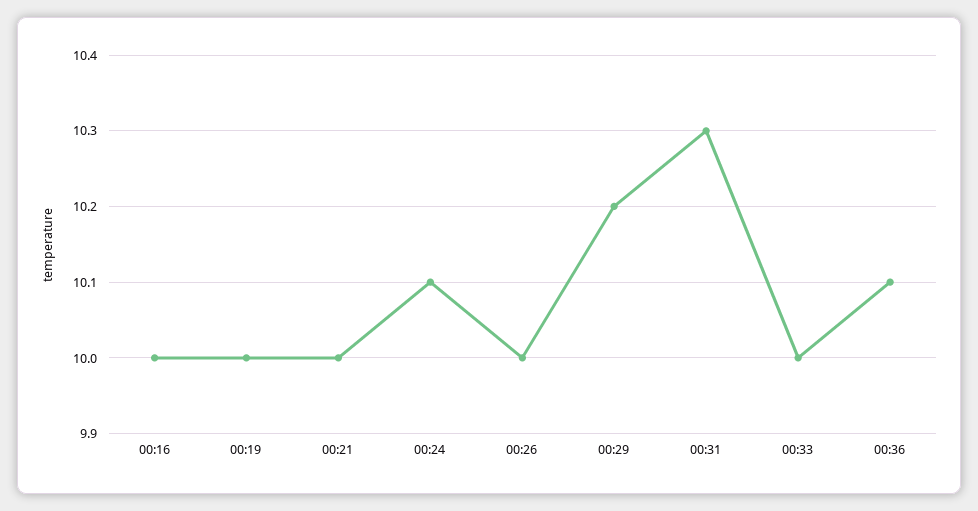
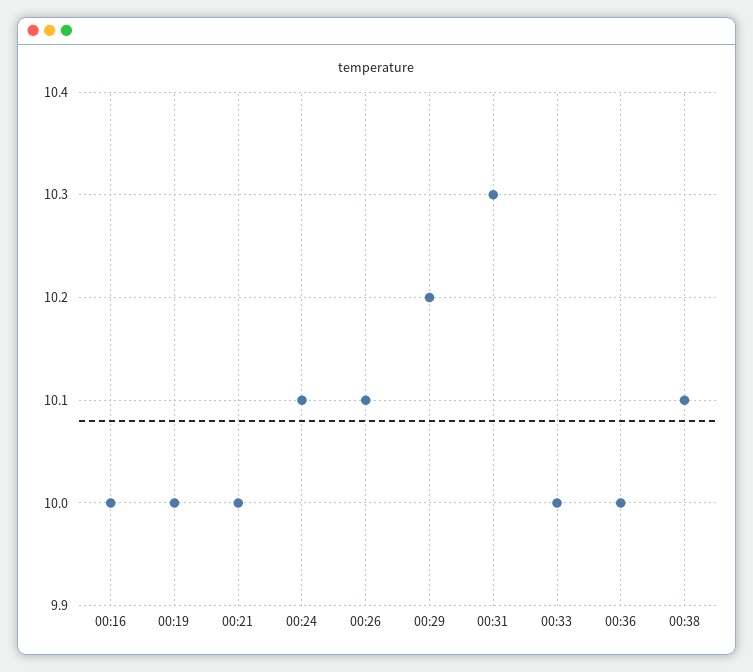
00:26: 10 -> 10.1
00:36: 10.1 -> 10
00:38: none -> 10.1

